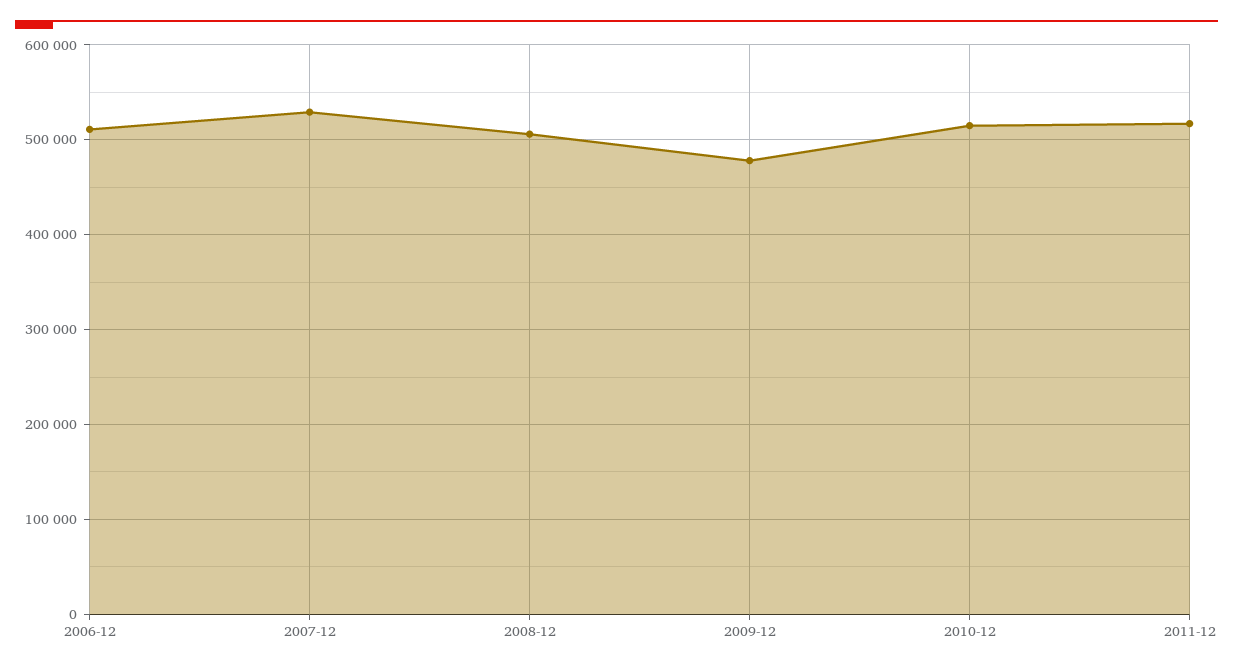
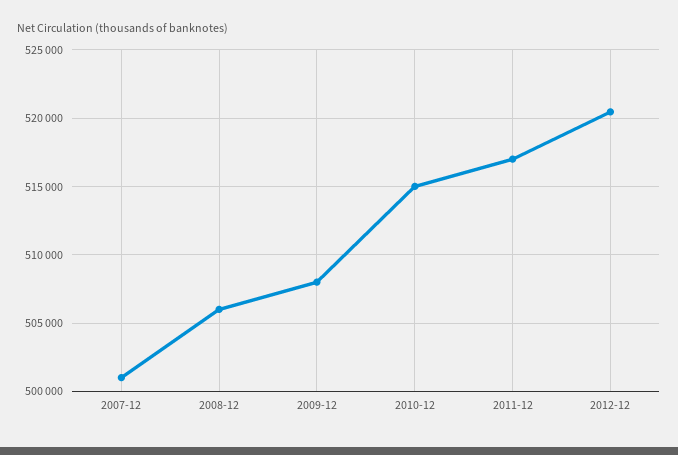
2006-12: 510000 -> none
2007-12: 530000 -> 501000
2009-12: 480000 -> 508000
2012-12: none -> 520500

